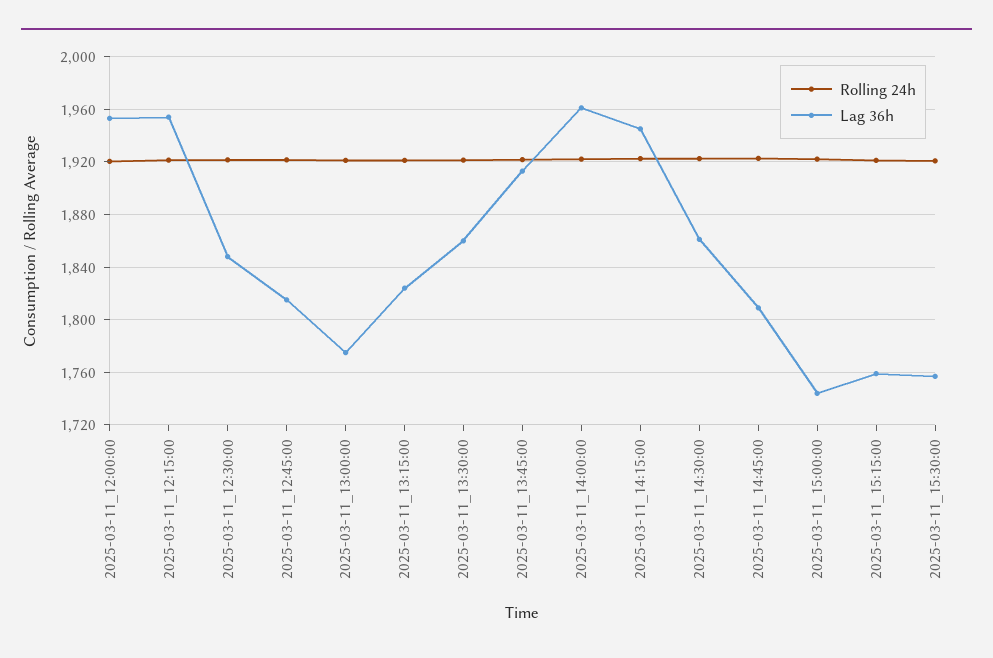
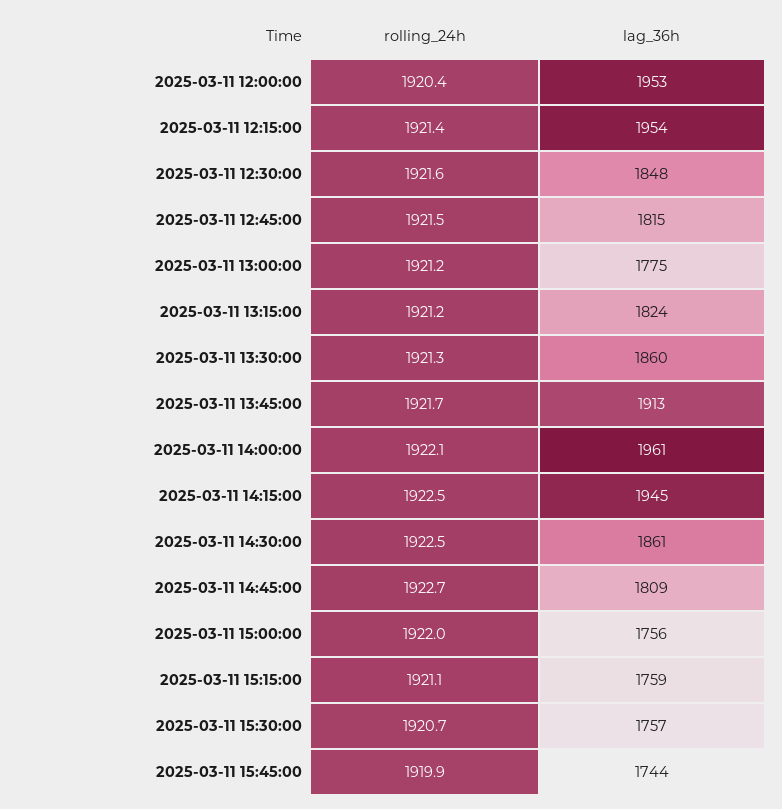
Lag 36h, 2025-03-11_15:00:00: 1745 -> 1756
Rolling 24h, 2025-03-11 15:45:00: none -> 1919.9
Lag 36h, 2025-03-11 15:45:00: none -> 1744

